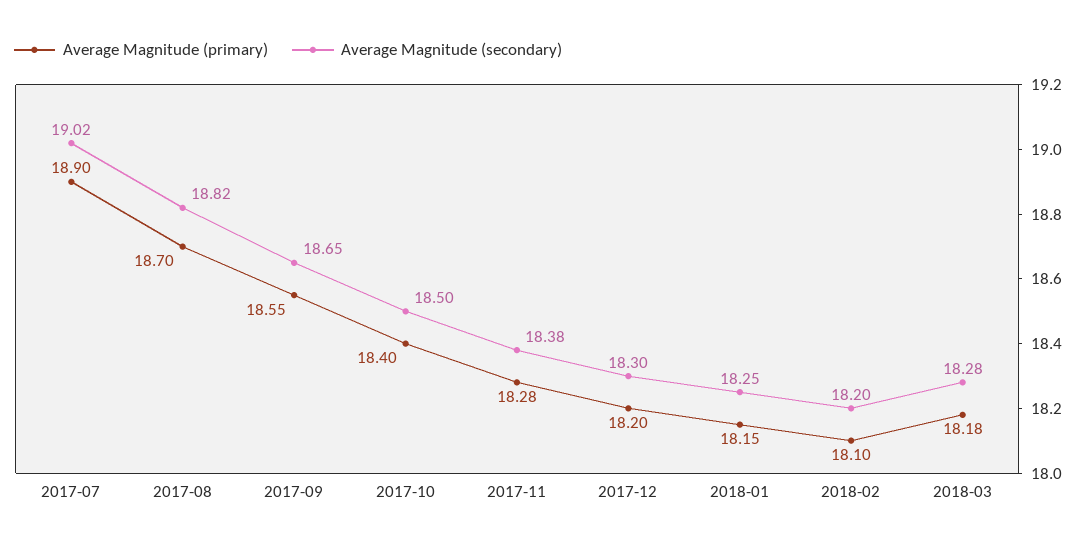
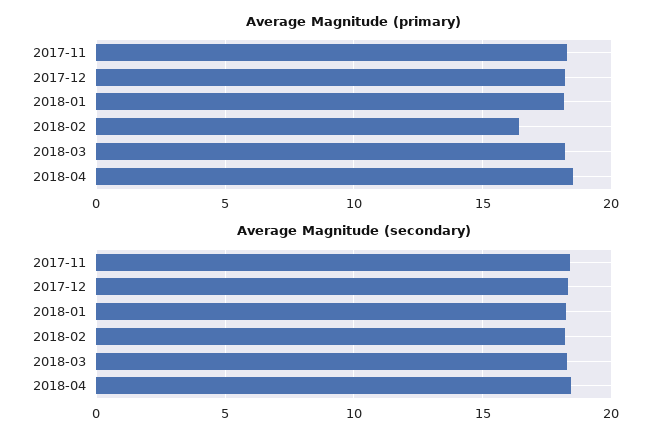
Average Magnitude (primary), 2017-07: 18.9 -> none
Average Magnitude (secondary), 2017-07: 19.02 -> none
Average Magnitude (primary), 2017-08: 18.7 -> none
Average Magnitude (secondary), 2017-08: 18.82 -> none
Average Magnitude (primary), 2017-09: 18.55 -> none
Average Magnitude (secondary), 2017-09: 18.65 -> none
Average Magnitude (primary), 2017-10: 18.4 -> none
Average Magnitude (secondary), 2017-10: 18.5 -> none
Average Magnitude (primary), 2018-02: 18.1 -> 16.5
Average Magnitude (primary), 2018-04: none -> 18.5
Average Magnitude (secondary), 2018-04: none -> 18.5

